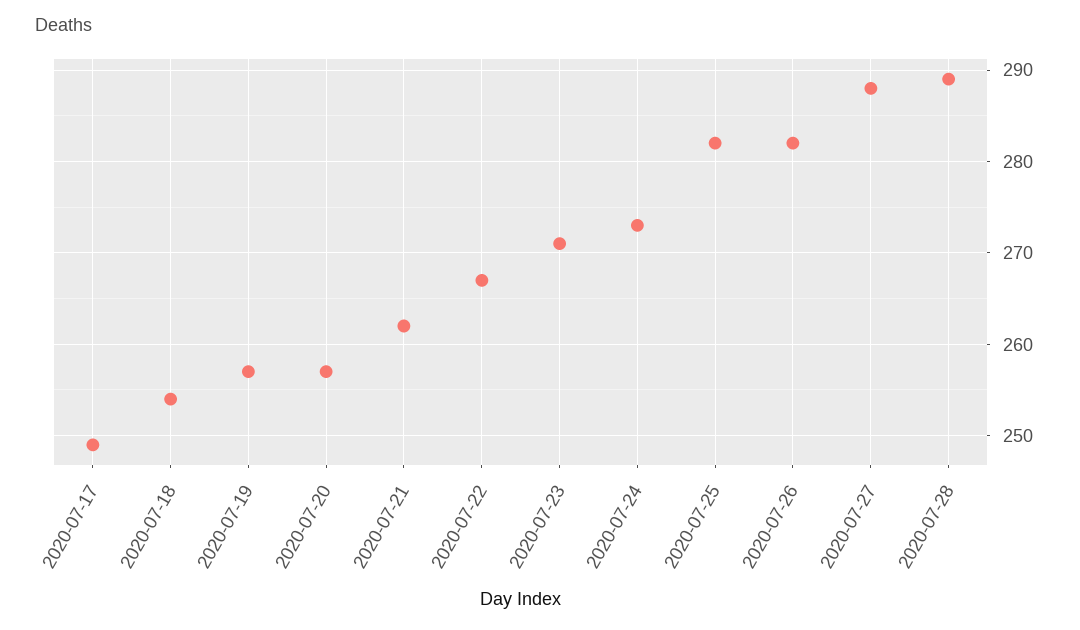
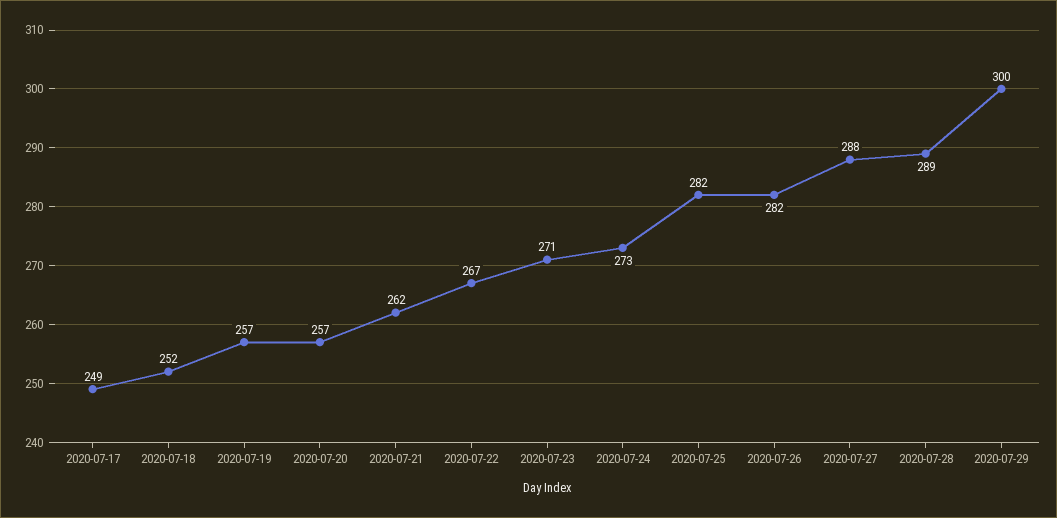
2020-07-18: 254 -> 252
2020-07-29: none -> 300

